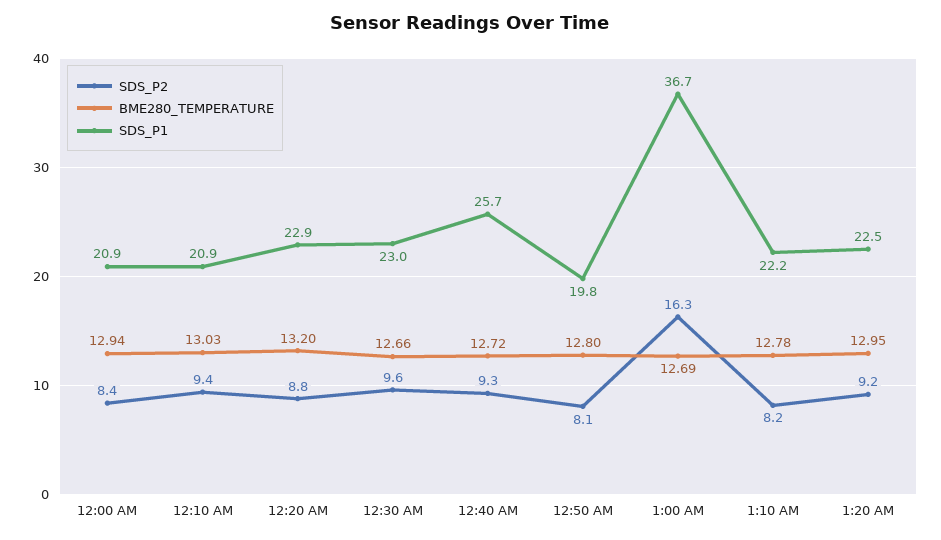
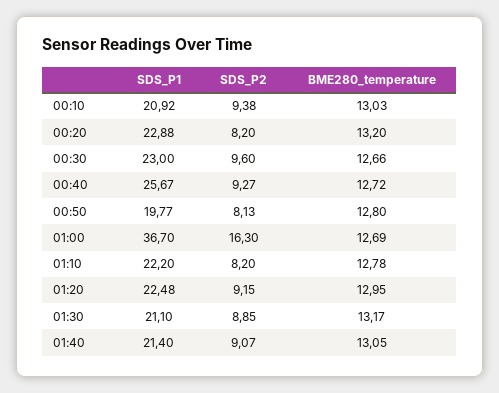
SDS_P2, 12:00 AM: 8.4 -> none
BME280_TEMPERATURE, 12:00 AM: 12.94 -> none
SDS_P1, 12:00 AM: 20.9 -> none
SDS_P2, 12:20 AM: 8.8 -> 8.2
SDS_P1, 01:30: none -> 21.1
SDS_P2, 01:30: none -> 8.85
BME280_TEMPERATURE, 01:30: none -> 13.17
SDS_P1, 01:40: none -> 21.4
SDS_P2, 01:40: none -> 9.07
BME280_TEMPERATURE, 01:40: none -> 13.05

